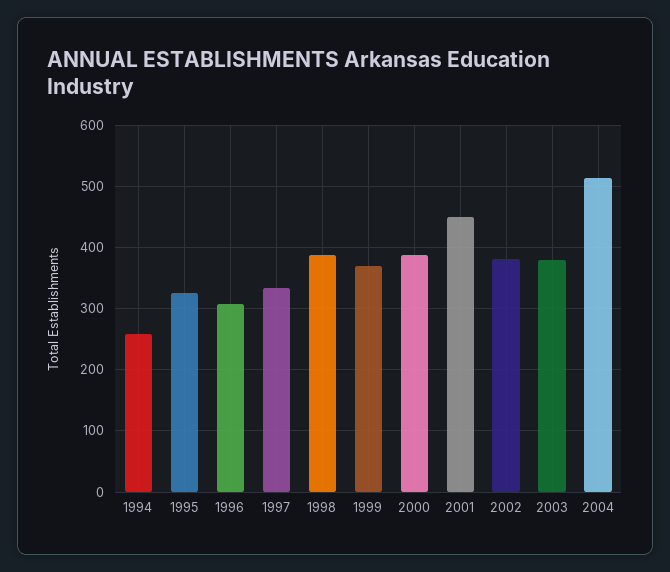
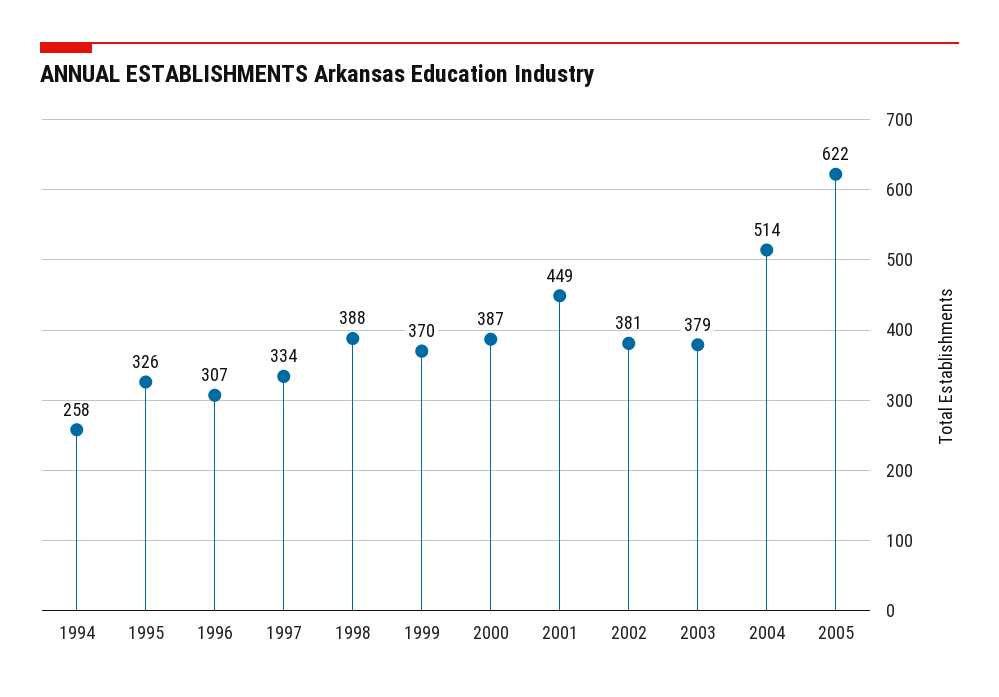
2005: none -> 622

